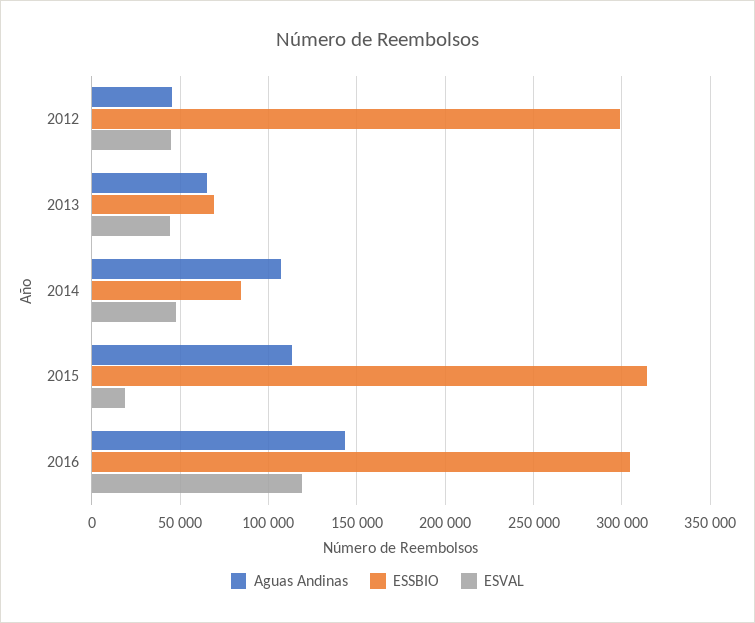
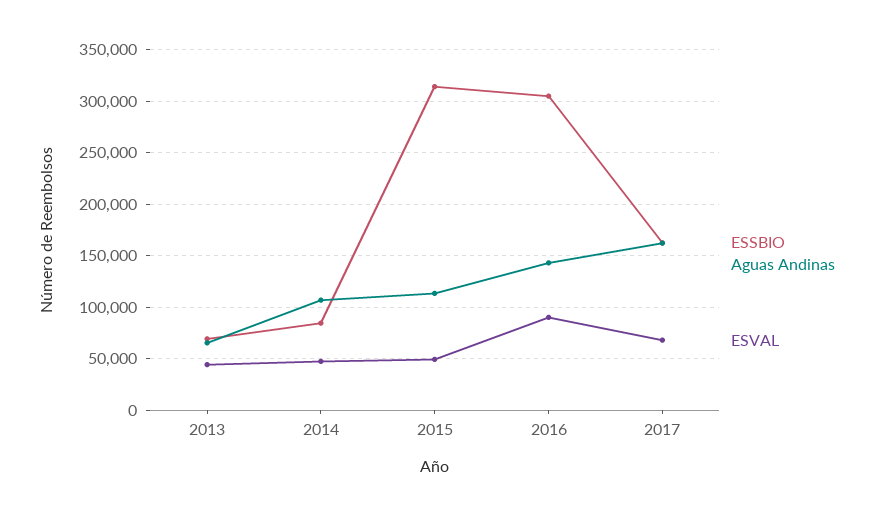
Aguas Andinas, 2012: 45000 -> none
ESSBIO, 2012: 300000 -> none
ESVAL, 2012: 45000 -> none
ESVAL, 2015: 20000 -> 50000
ESVAL, 2016: 120000 -> 90000
ESSBIO, 2017: none -> 160000
Aguas Andinas, 2017: none -> 160000
ESVAL, 2017: none -> 70000

